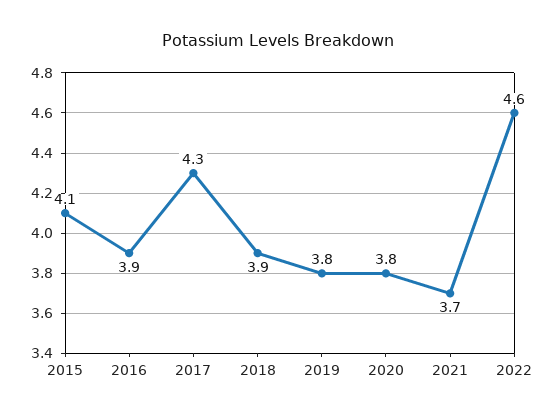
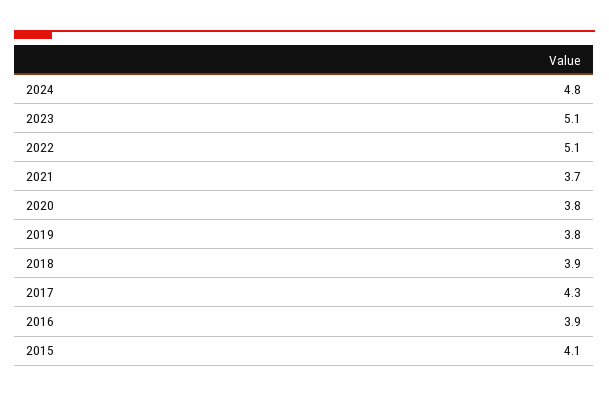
2022: 4.6 -> 5.1
2024: none -> 4.8
2023: none -> 5.1

